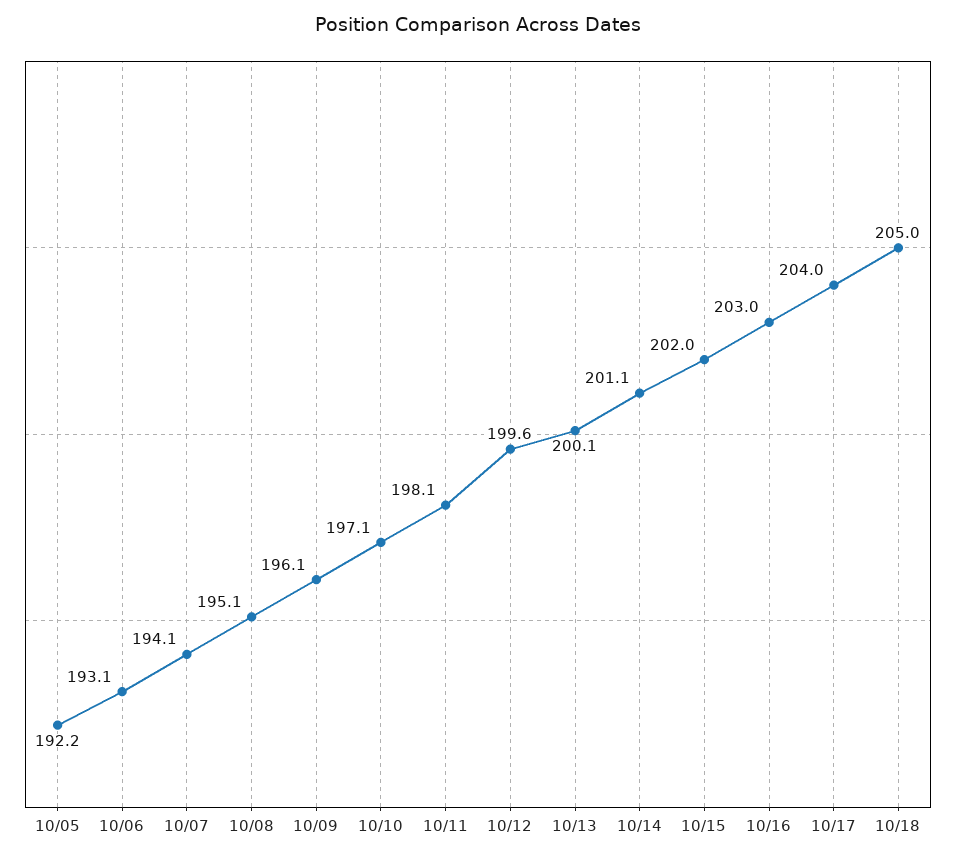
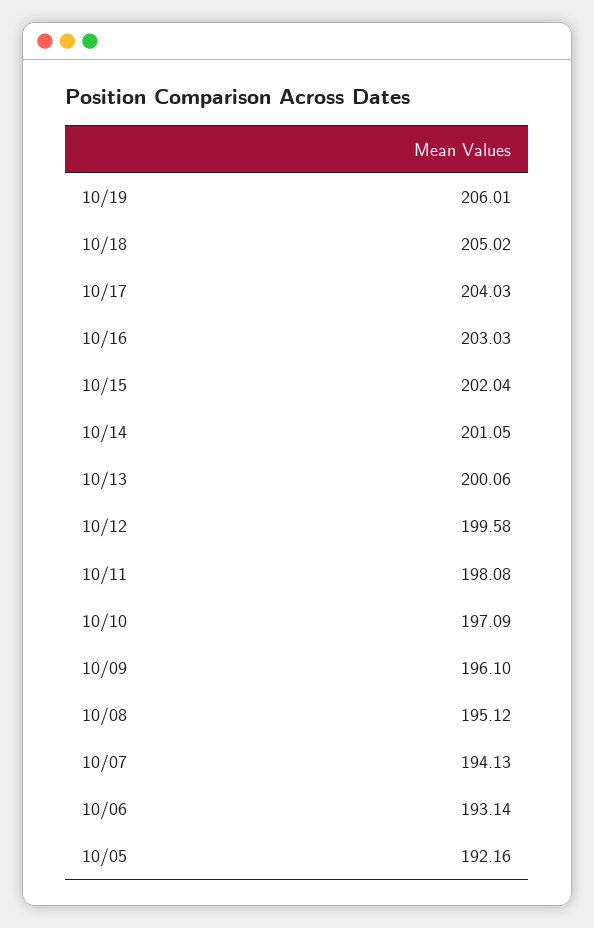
10/19: none -> 206.01

